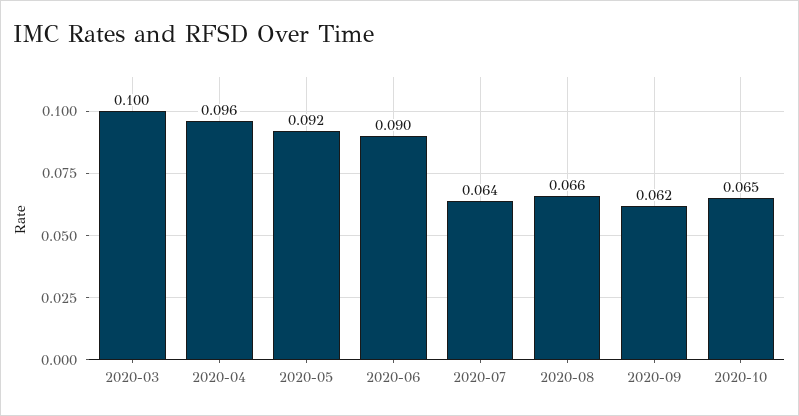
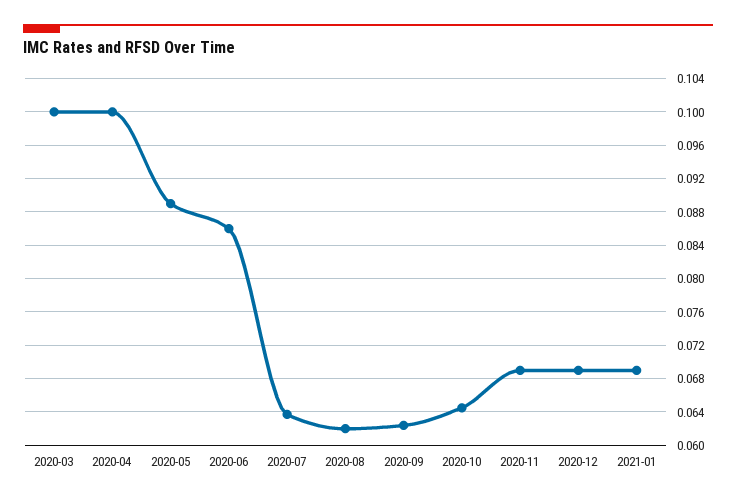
2020-04: 0.096 -> 0.1
2020-05: 0.092 -> 0.089
2020-06: 0.09 -> 0.086
2020-08: 0.066 -> 0.062
2020-11: none -> 0.069
2020-12: none -> 0.069
2021-01: none -> 0.069

